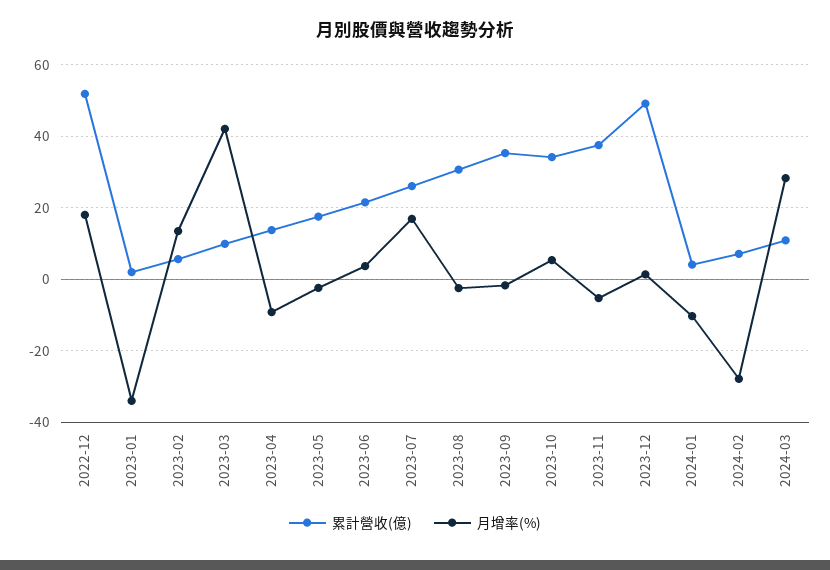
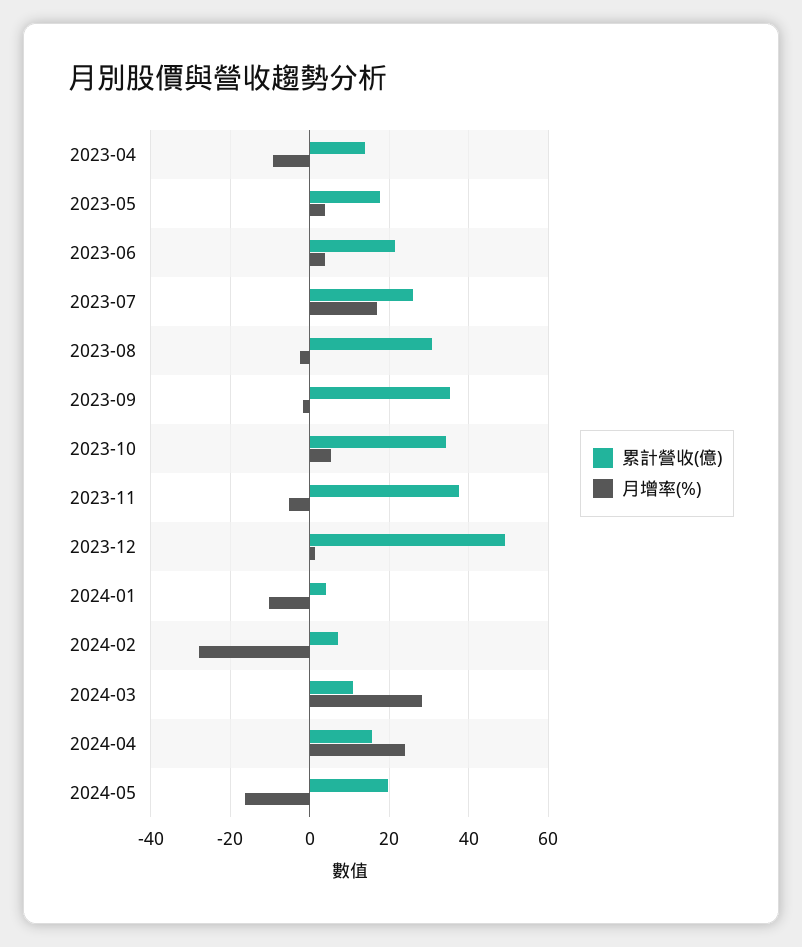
累計營收(億), 2022-12: 52 -> none
月增率(%), 2022-12: 18 -> none
累計營收(億), 2023-01: 2 -> none
月增率(%), 2023-01: -34 -> none
累計營收(億), 2023-02: 6 -> none
月增率(%), 2023-02: 14 -> none
累計營收(億), 2023-03: 10 -> none
月增率(%), 2023-03: 42 -> none
月增率(%), 2023-05: -2 -> 4
累計營收(億), 2024-04: none -> 16
月增率(%), 2024-04: none -> 24
累計營收(億), 2024-05: none -> 20
月增率(%), 2024-05: none -> -16

